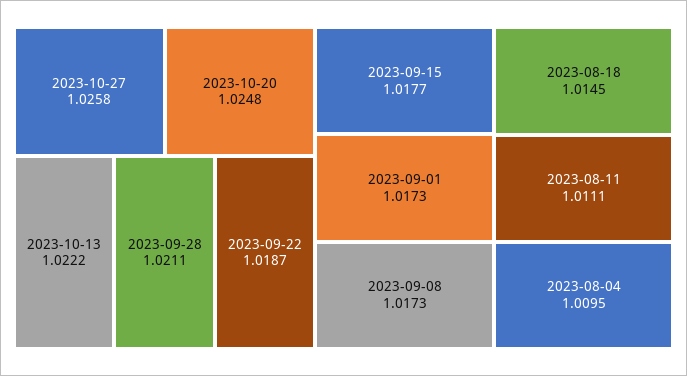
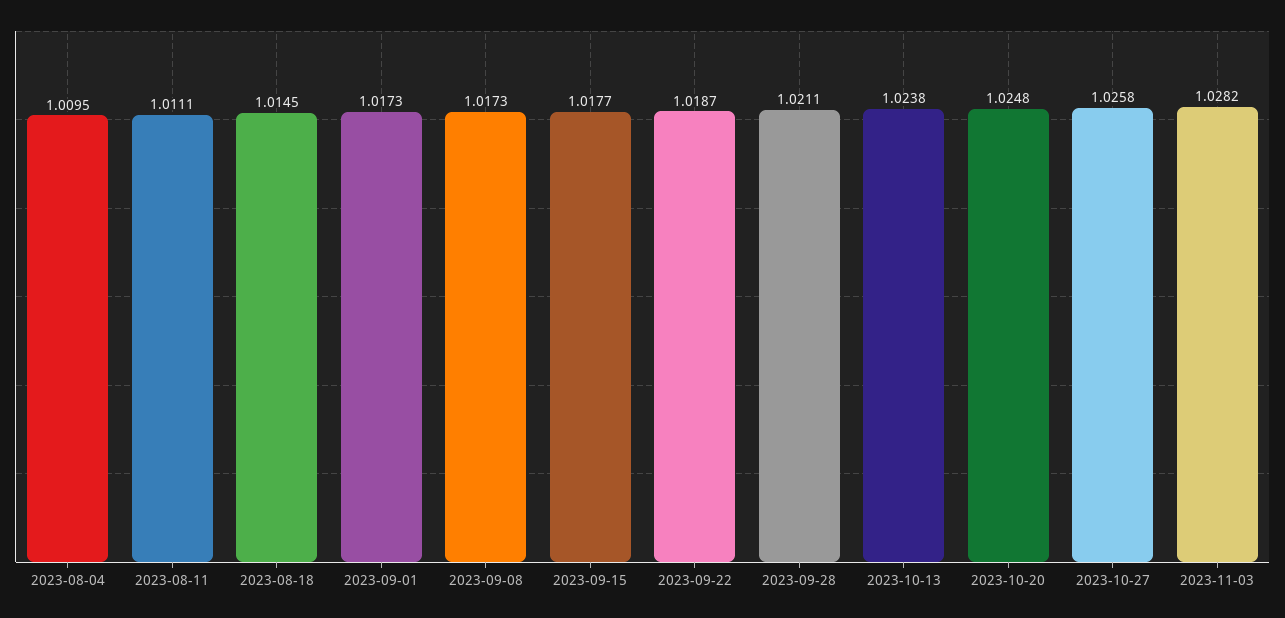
2023-10-13: 1.0222 -> 1.0238
2023-11-03: none -> 1.0282

